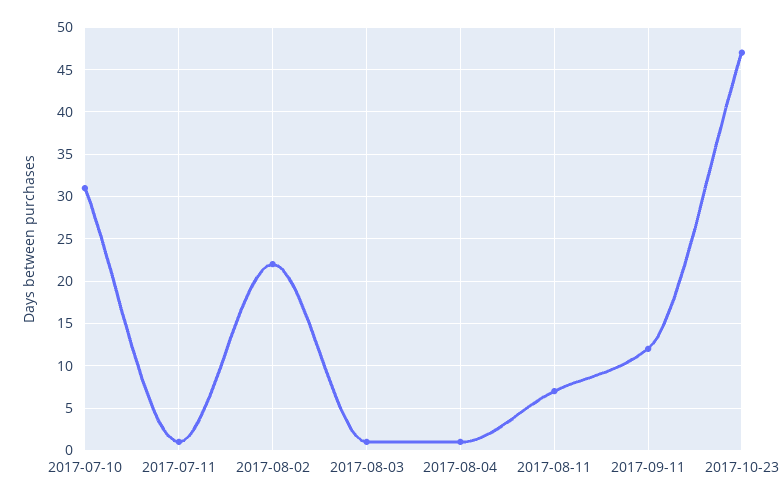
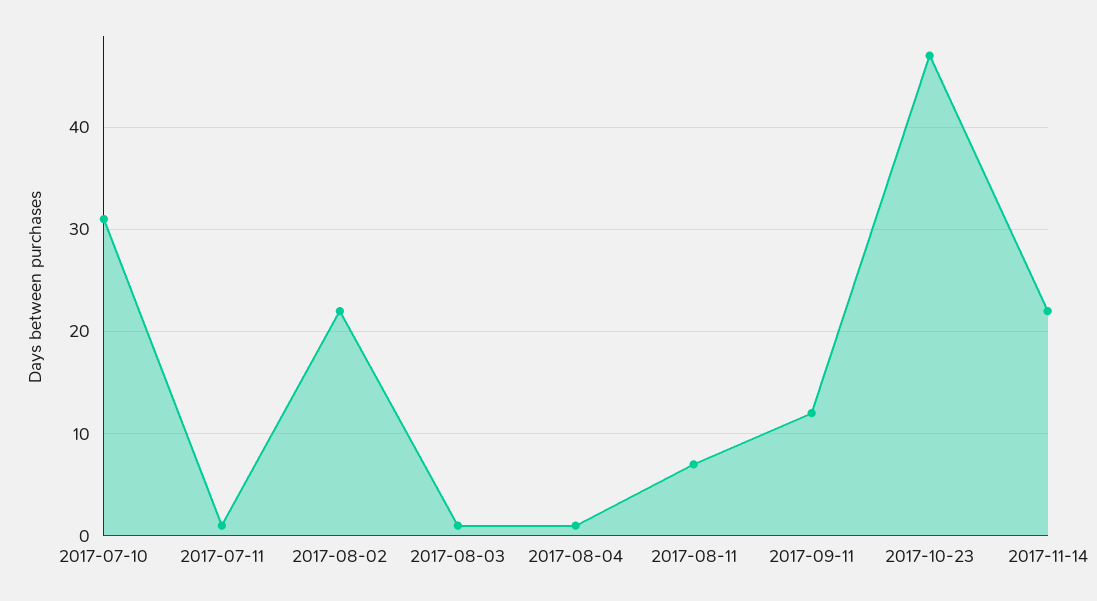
2017-11-14: none -> 22

